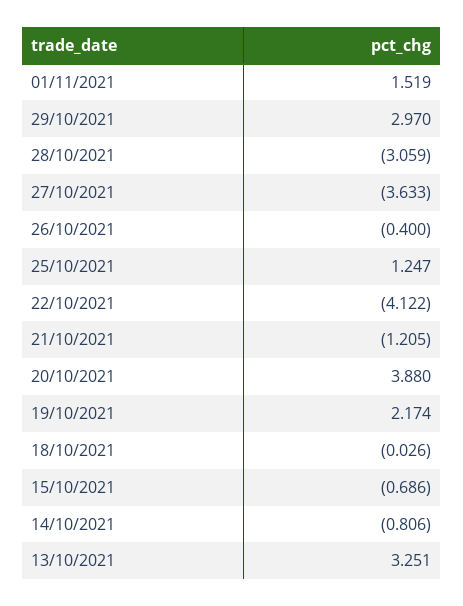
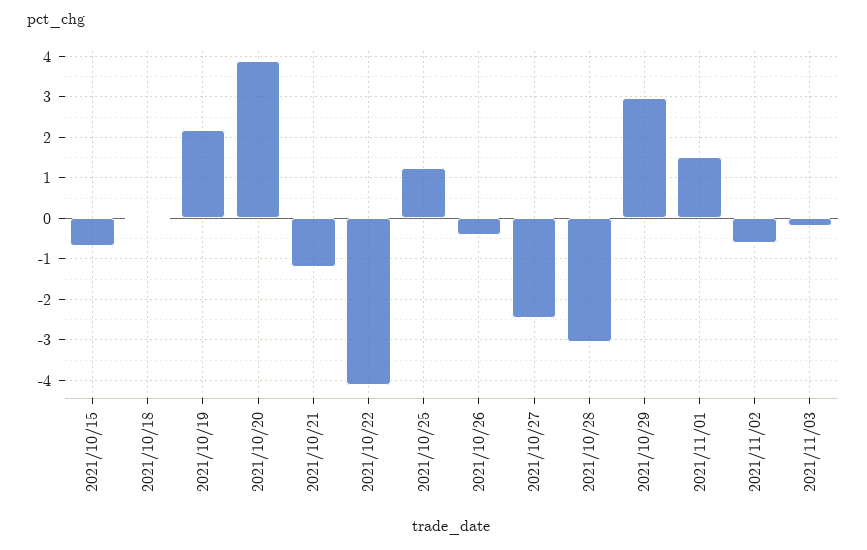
27/10/2021: -3.633 -> -2.4
14/10/2021: -0.806 -> none
13/10/2021: 3.251 -> none
2021/11/02: none -> -0.6
2021/11/03: none -> -0.2

